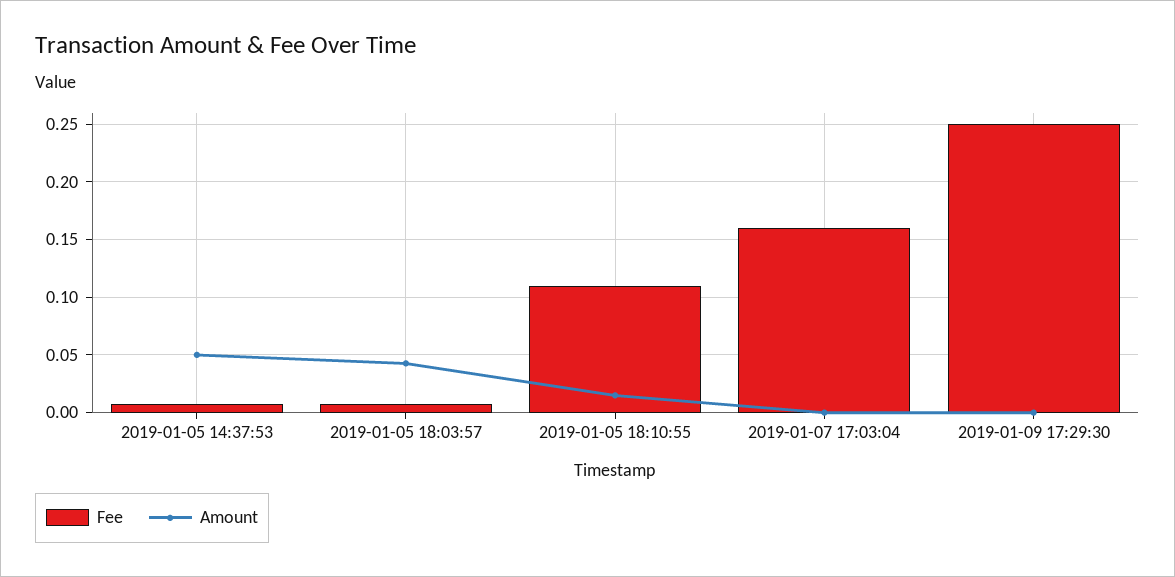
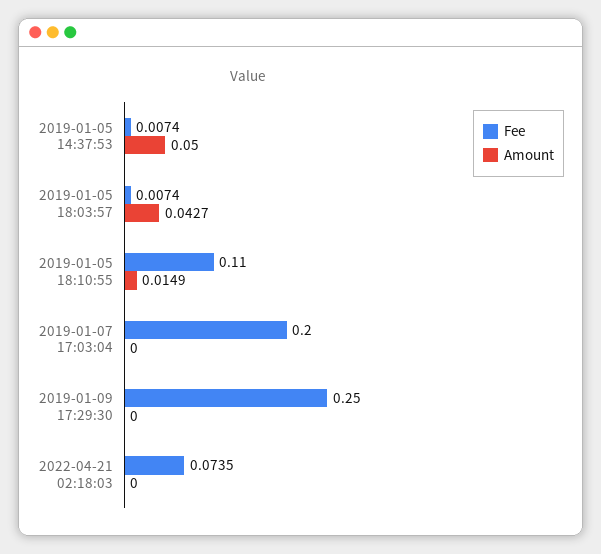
Fee, 2019-01-07 17:03:04: 0.16 -> 0.2
Fee, 2022-04-21 02:18:03: none -> 0.0735
Amount, 2022-04-21 02:18:03: none -> 0

